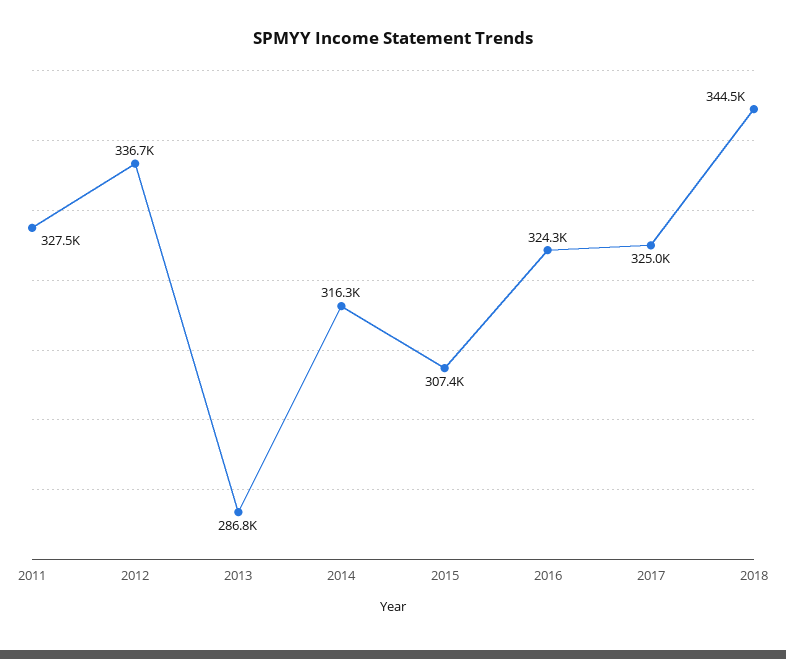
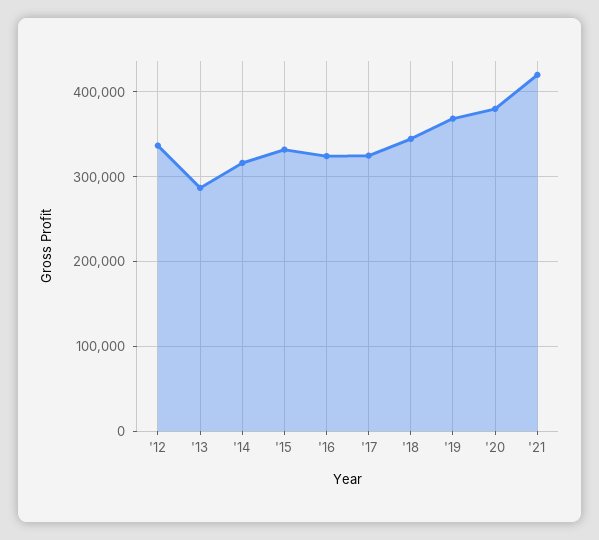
2011: 327500 -> none
2015: 307400 -> 330000
'19: none -> 370000
'20: none -> 380000
'21: none -> 420000

